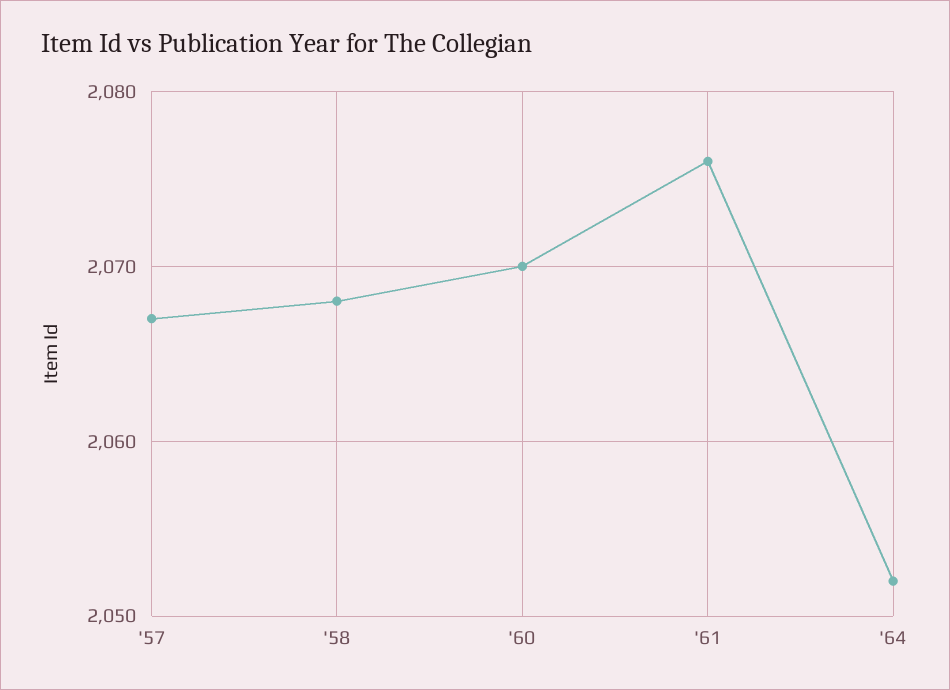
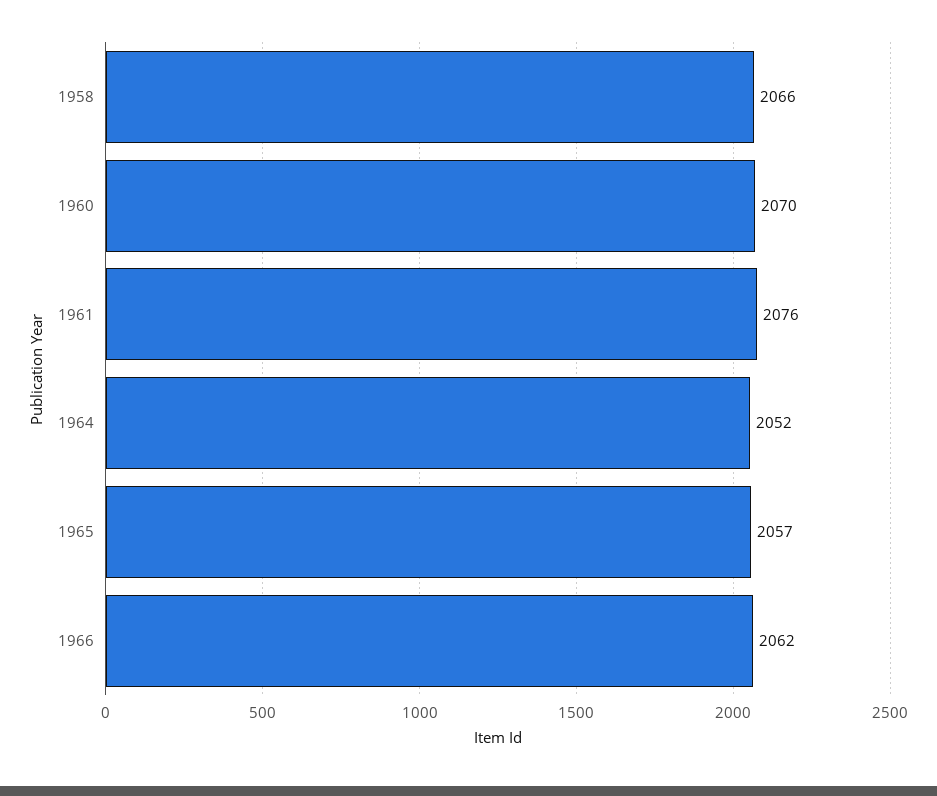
'57: 2067 -> none
'58: 2068 -> 2066
1965: none -> 2057
1966: none -> 2062

